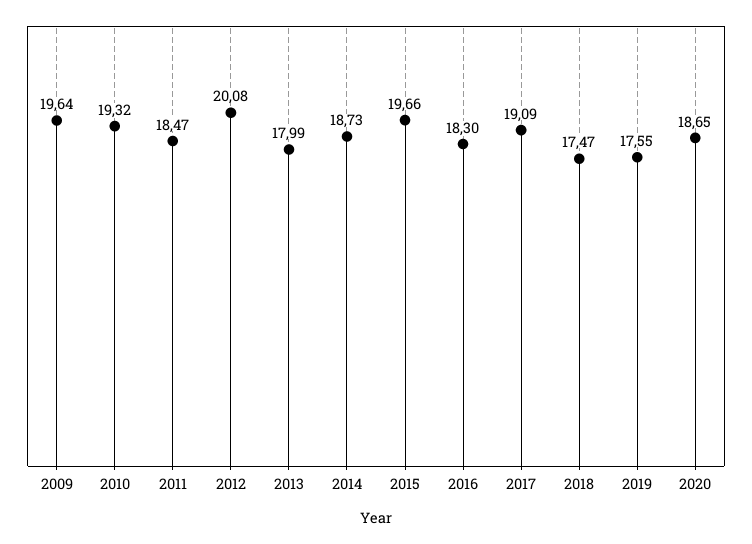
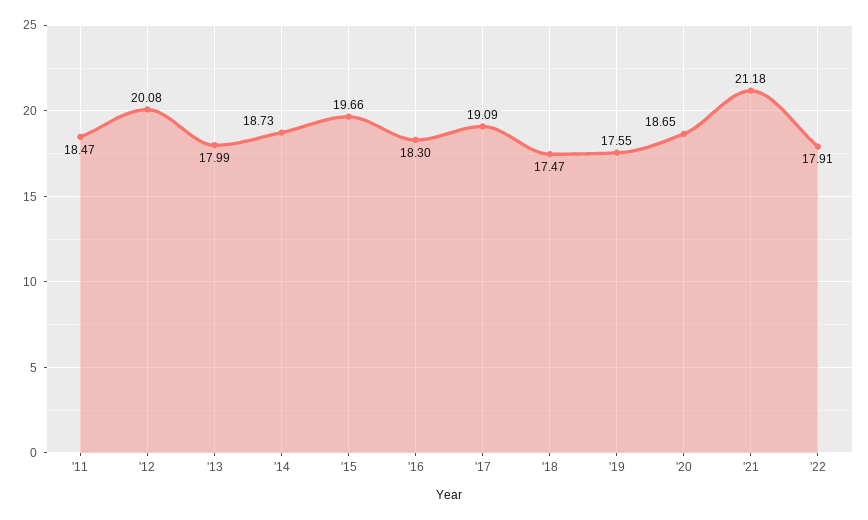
2009: 19.64 -> none
2010: 19.32 -> none
'21: none -> 21.18
'22: none -> 17.91

